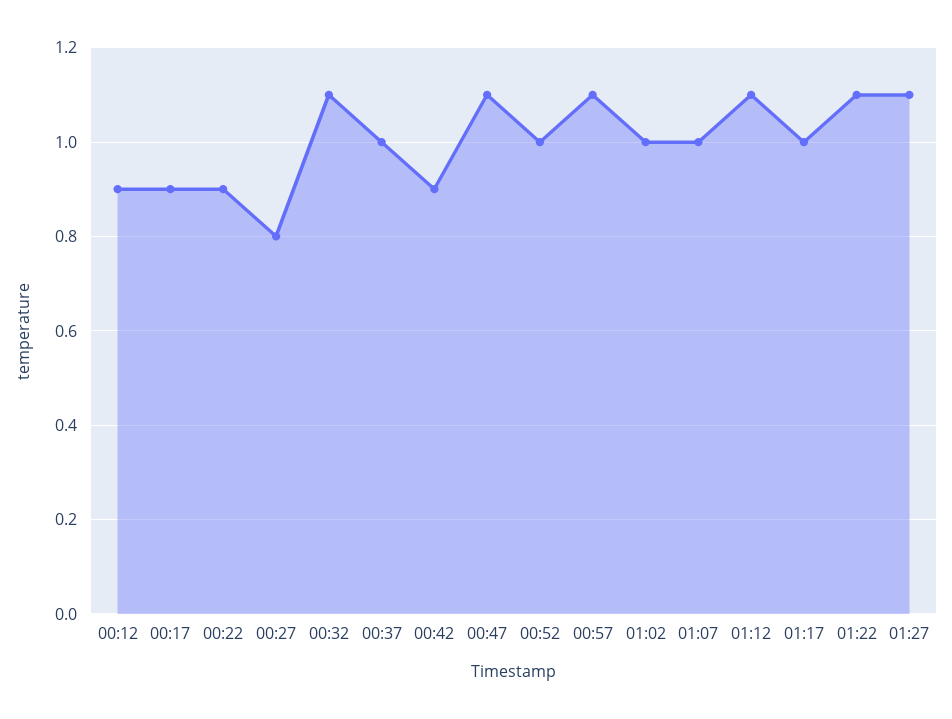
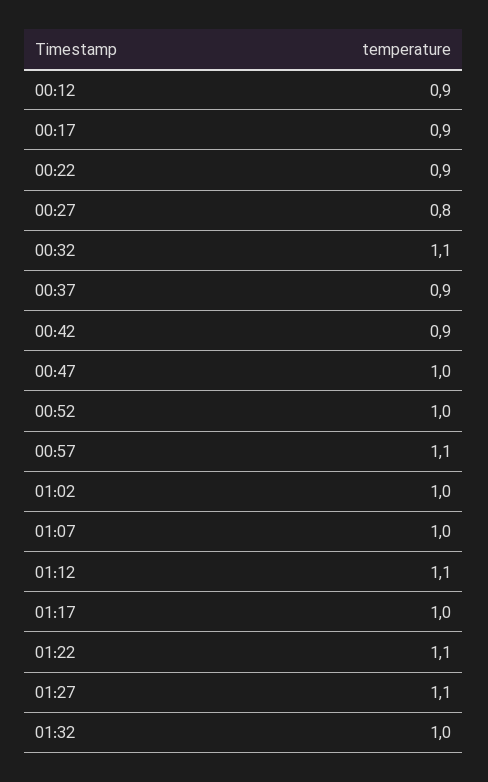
00:37: 1 -> 0.9
00:47: 1.1 -> 1
01:32: none -> 1

